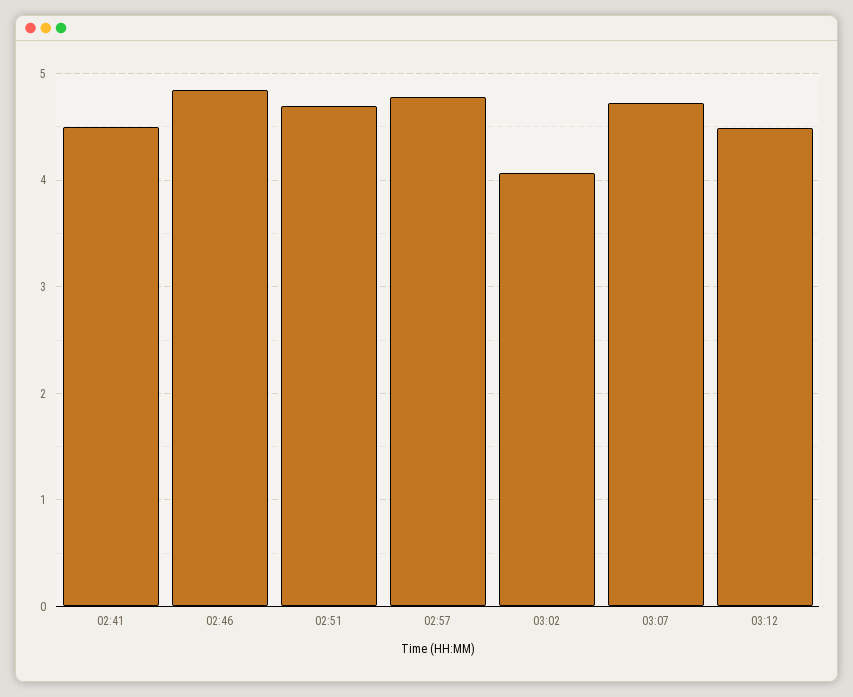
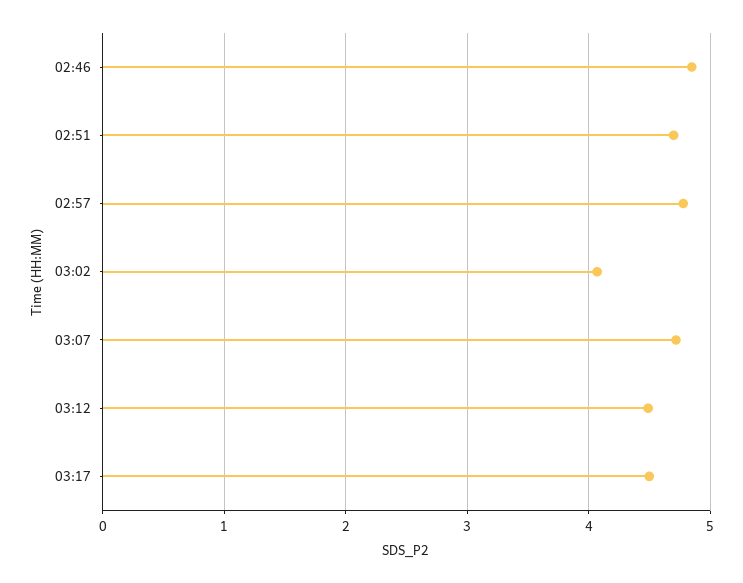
02:41: 4.5 -> none
03:17: none -> 4.5

